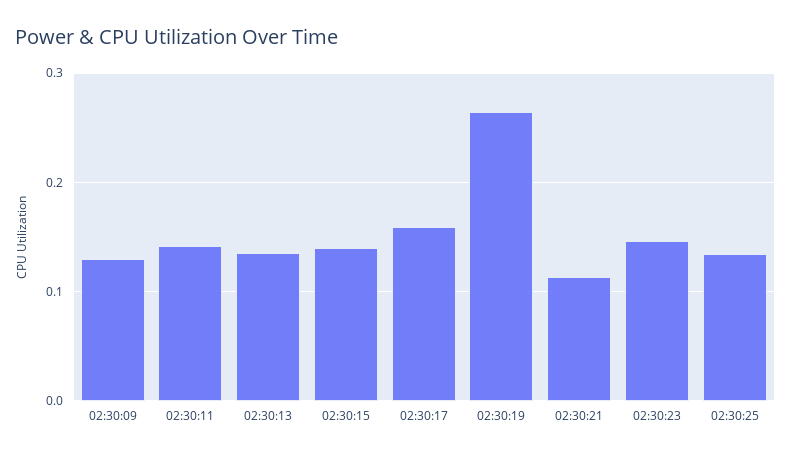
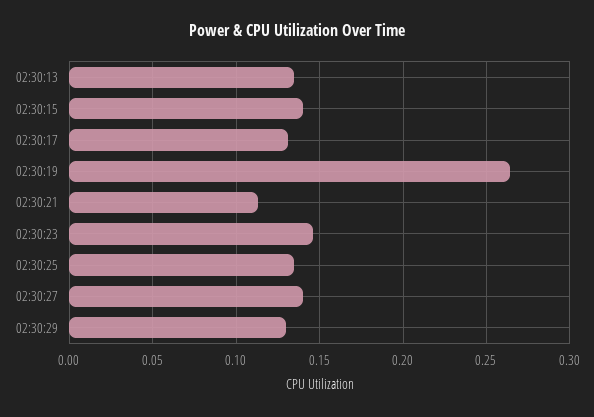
02:30:09: 0.13 -> none
02:30:11: 0.14 -> none
02:30:17: 0.16 -> 0.13
02:30:27: none -> 0.14
02:30:29: none -> 0.13

